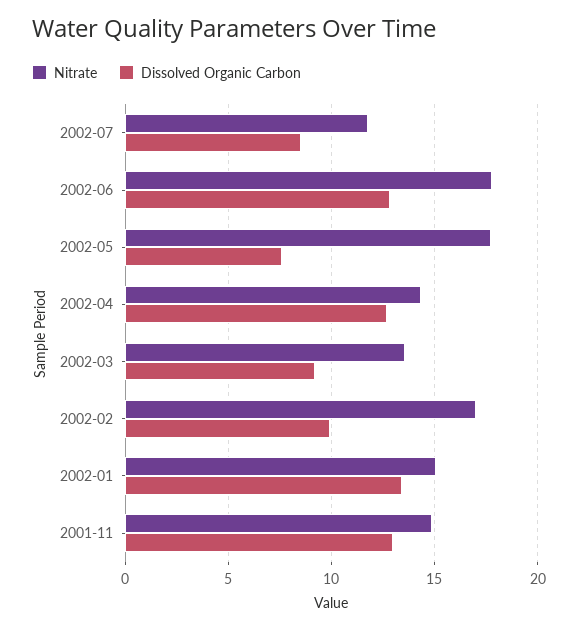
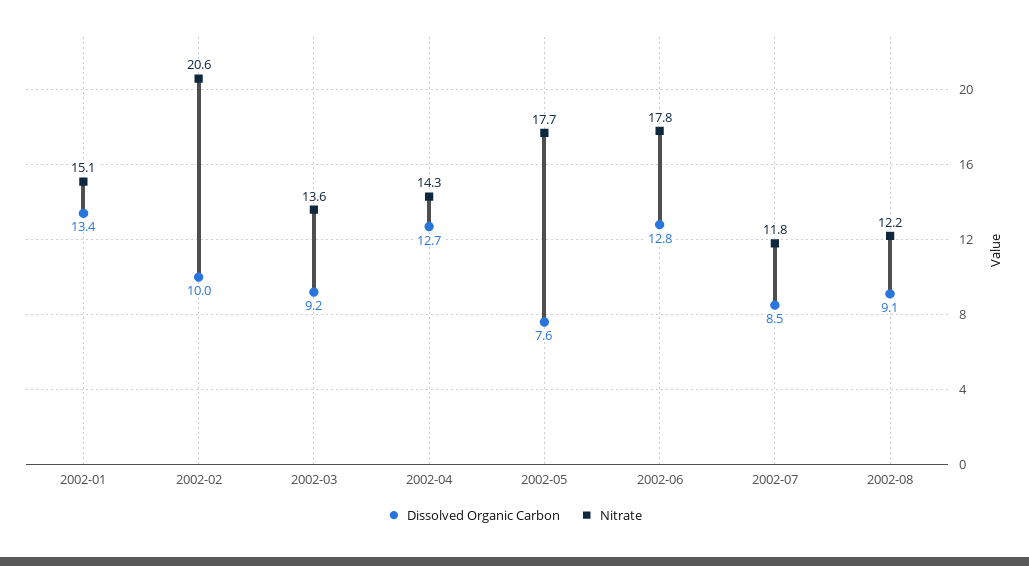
Nitrate, 2002-02: 17 -> 20.6
Nitrate, 2001-11: 15 -> none
Dissolved Organic Carbon, 2001-11: 13 -> none
Dissolved Organic Carbon, 2002-08: none -> 9.1
Nitrate, 2002-08: none -> 12.2

